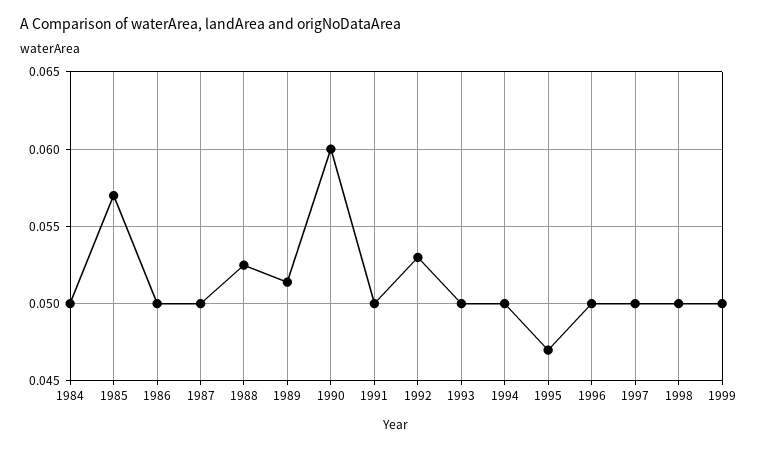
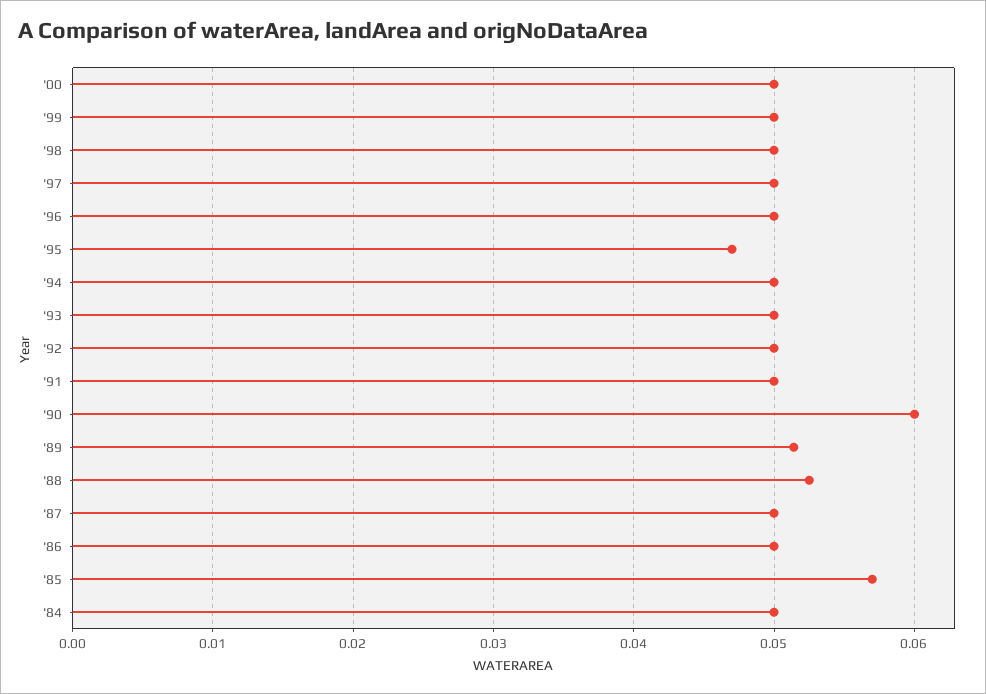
1992: 0.053 -> 0.05
'00: none -> 0.05

